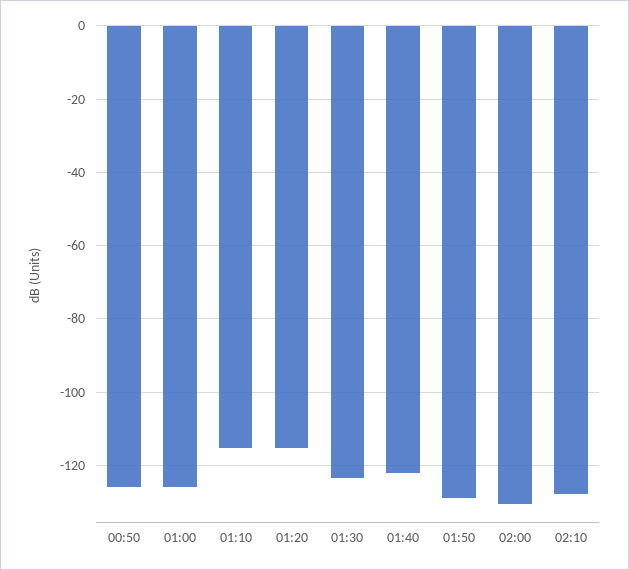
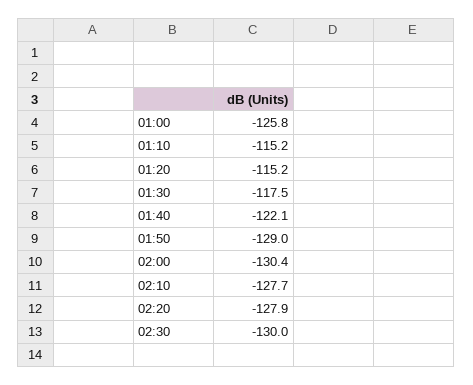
00:50: -126 -> none
01:30: -124 -> -117.5
02:20: none -> -127.9
02:30: none -> -130

